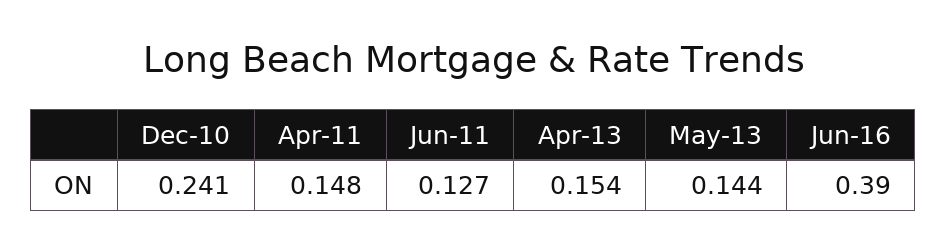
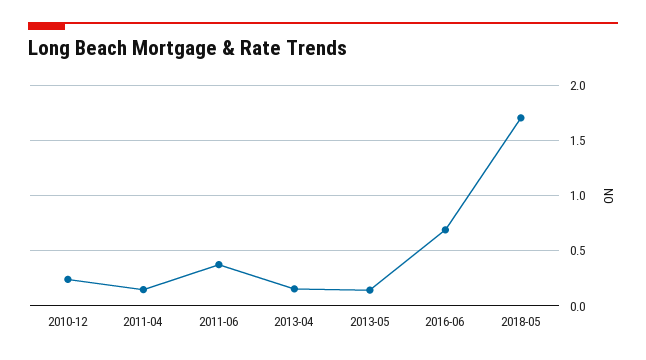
Jun-11: 0.127 -> 0.4
Jun-16: 0.39 -> 0.7
2018-05: none -> 1.7

